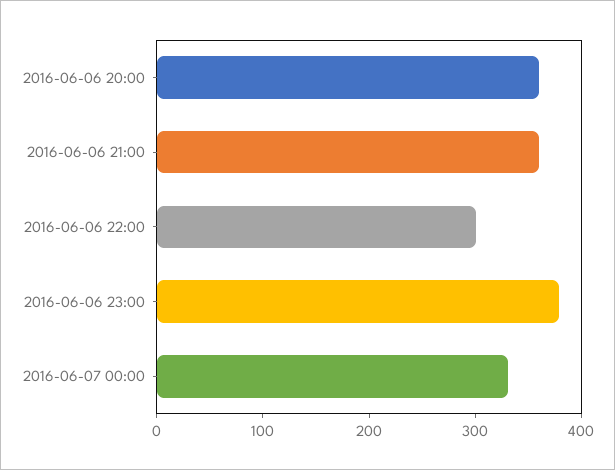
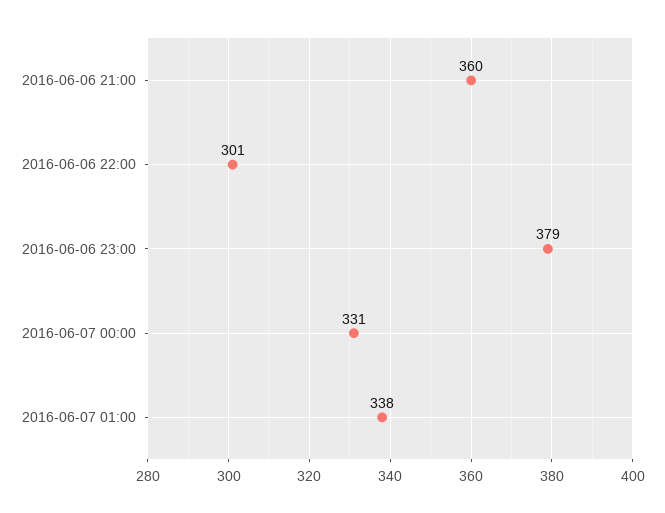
2016-06-06 20:00: 360 -> none
2016-06-07 01:00: none -> 338

